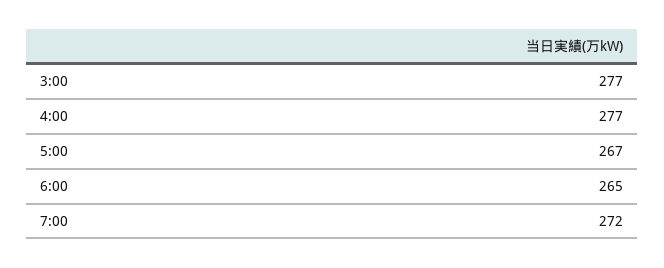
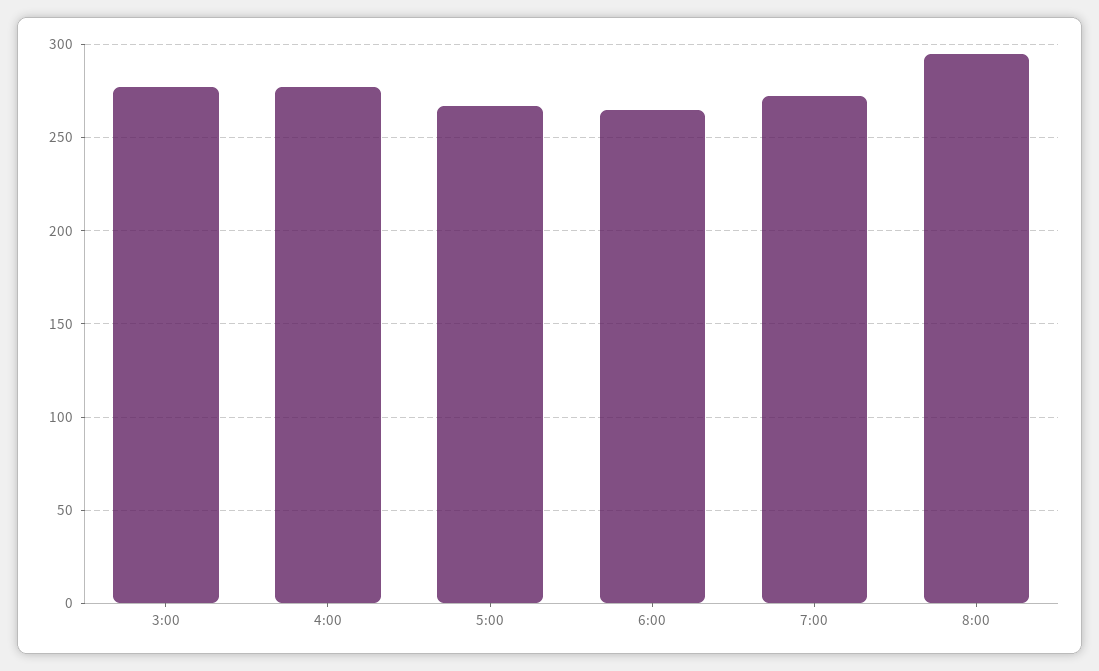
8:00: none -> 295

